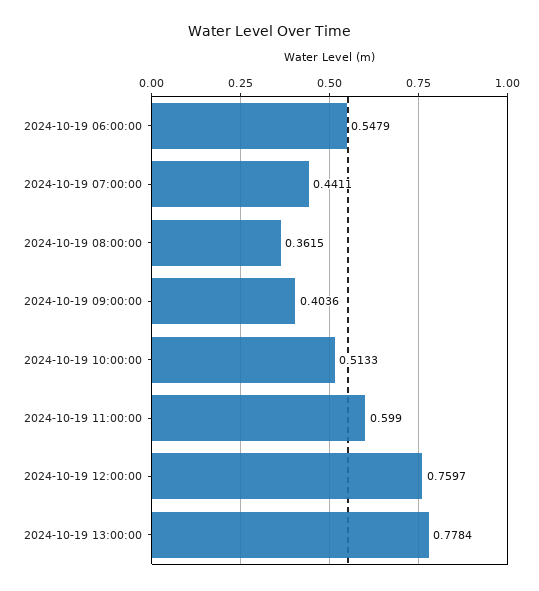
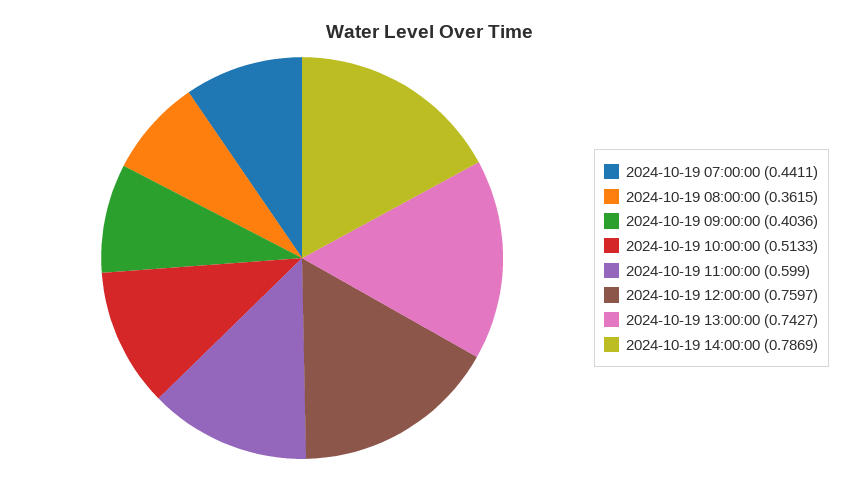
2024-10-19 06:00:00: 0.5479 -> none
2024-10-19 13:00:00: 0.7784 -> 0.7427
2024-10-19 14:00:00: none -> 0.7869

